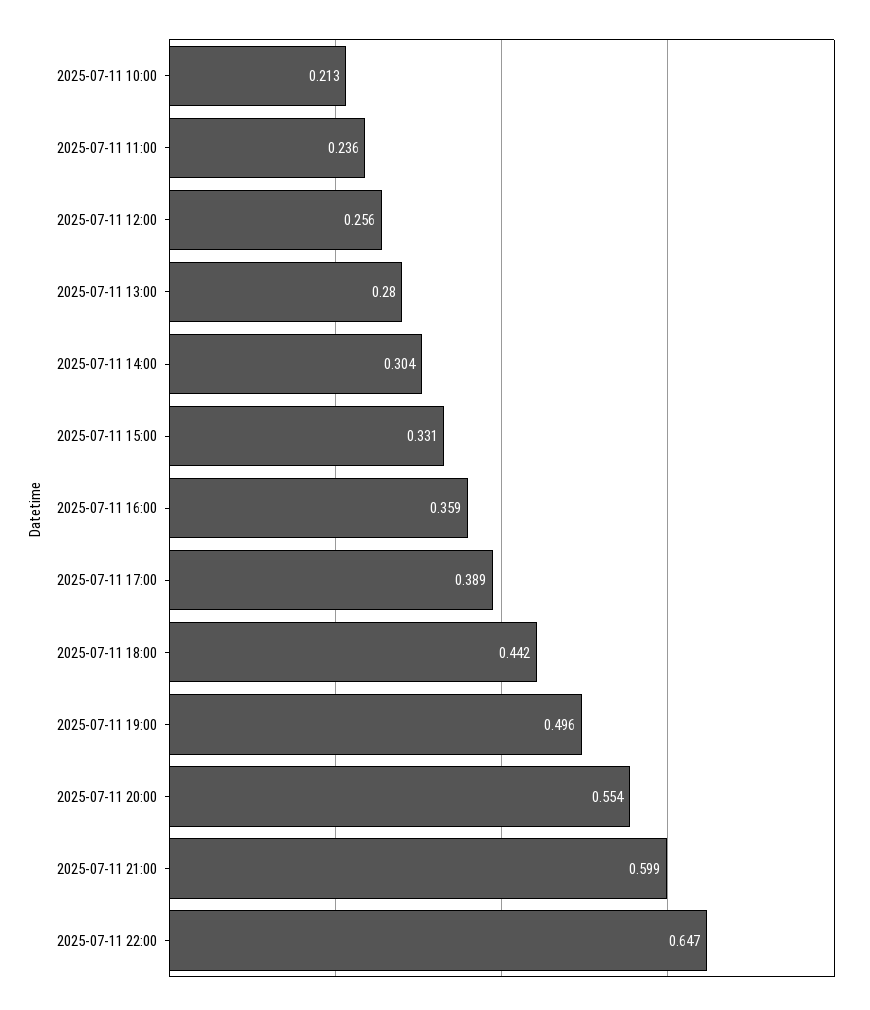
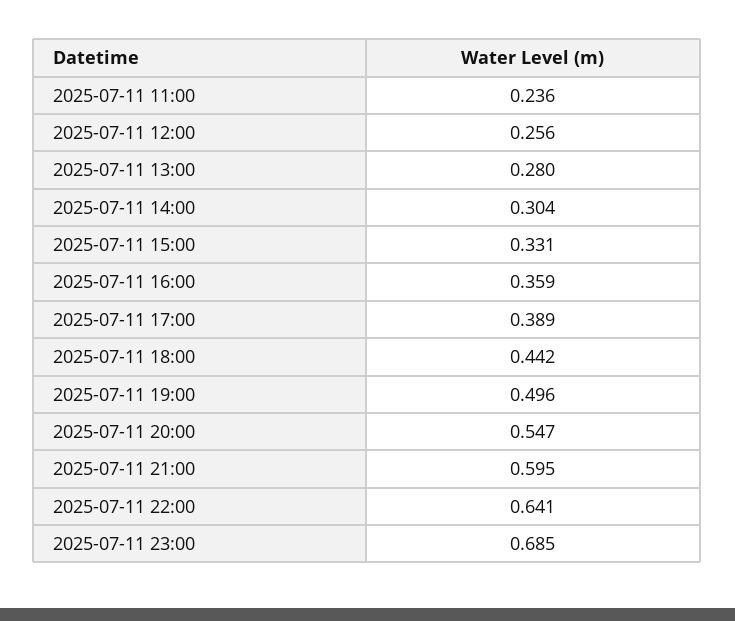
2025-07-11 10:00: 0.213 -> none
2025-07-11 20:00: 0.554 -> 0.547
2025-07-11 21:00: 0.599 -> 0.595
2025-07-11 22:00: 0.647 -> 0.641
2025-07-11 23:00: none -> 0.685

